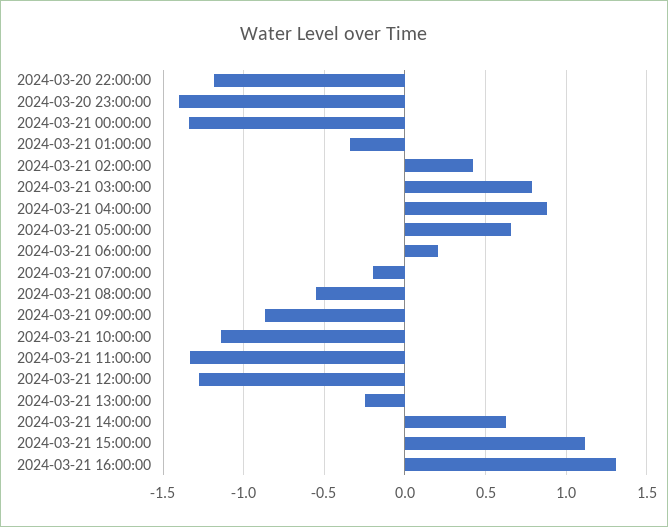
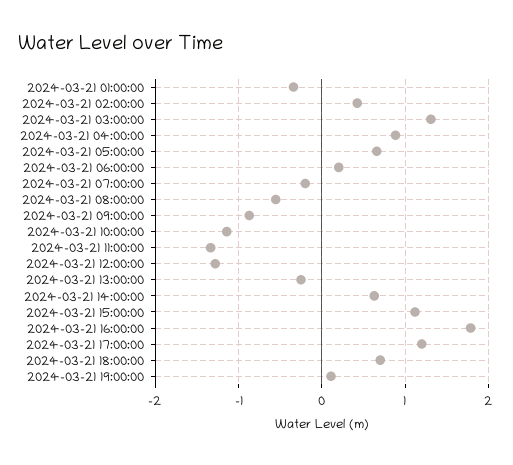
2024-03-20 22:00:00: -1.2 -> none
2024-03-20 23:00:00: -1.4 -> none
2024-03-21 00:00:00: -1.35 -> none
2024-03-21 03:00:00: 0.8 -> 1.3
2024-03-21 16:00:00: 1.3 -> 1.8
2024-03-21 17:00:00: none -> 1.2
2024-03-21 18:00:00: none -> 0.7
2024-03-21 19:00:00: none -> 0.1

